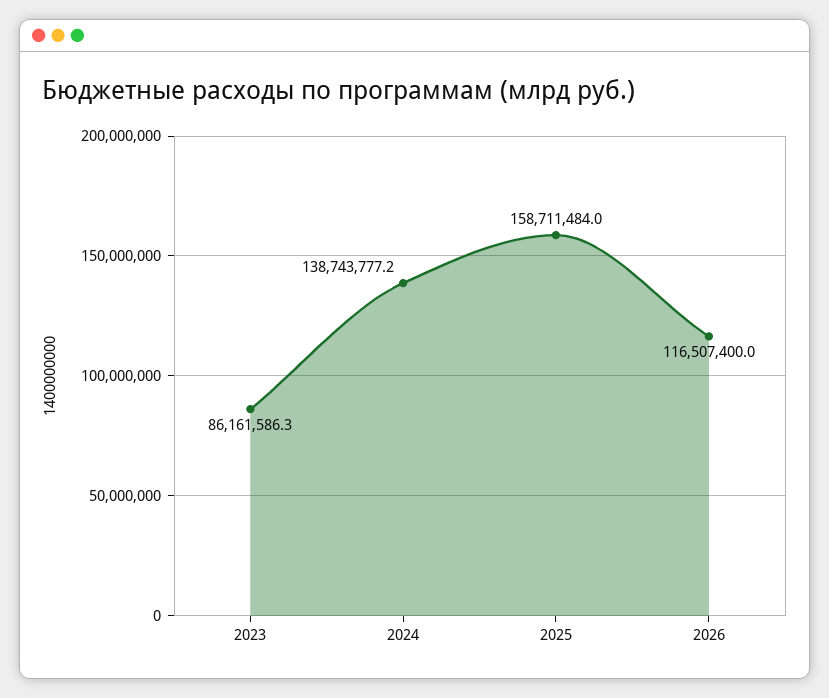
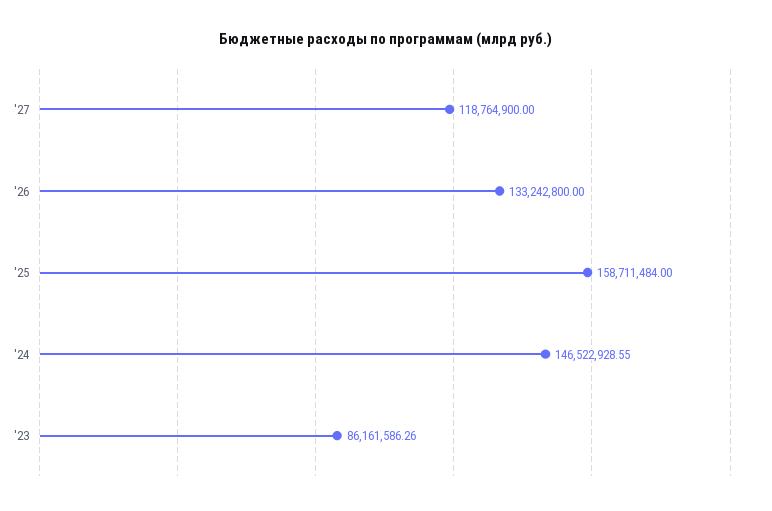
2024: 138743777.2 -> 146522928.55
2026: 116507400 -> 133242800
'27: none -> 118764900

